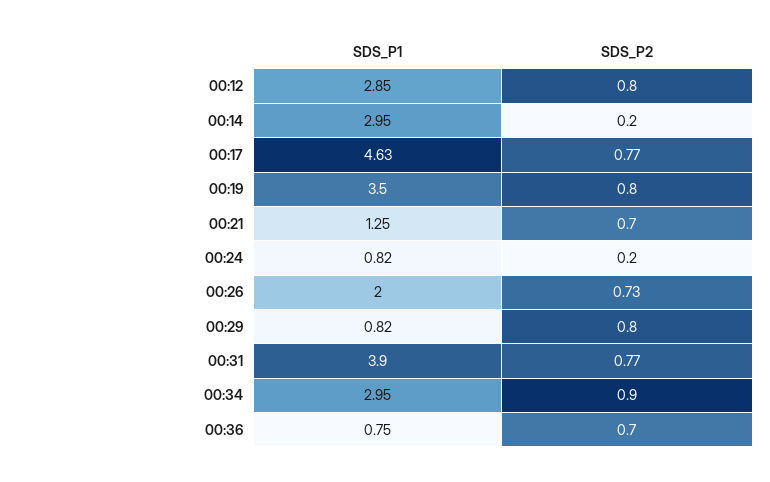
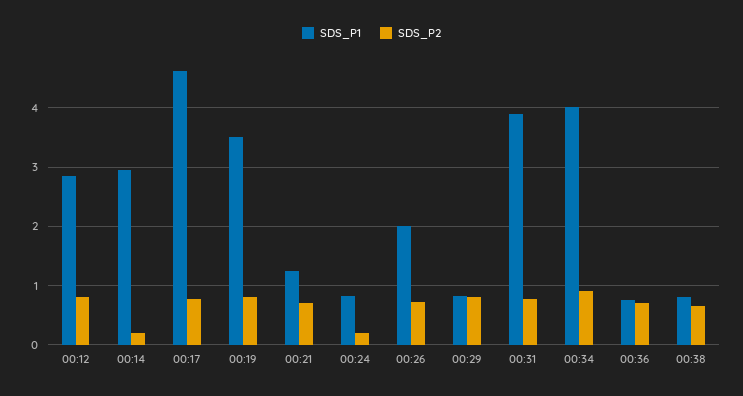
SDS_P1, 00:34: 2.95 -> 4
SDS_P1, 00:38: none -> 0.8
SDS_P2, 00:38: none -> 0.6

